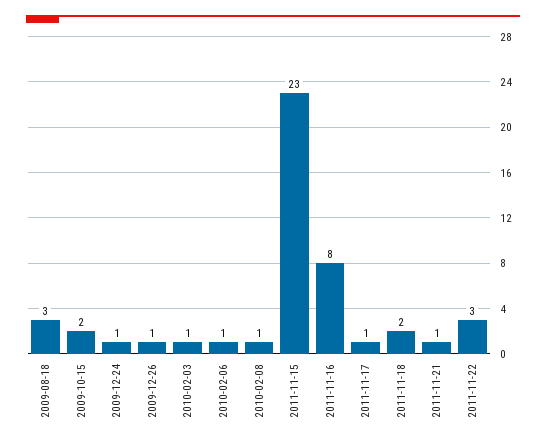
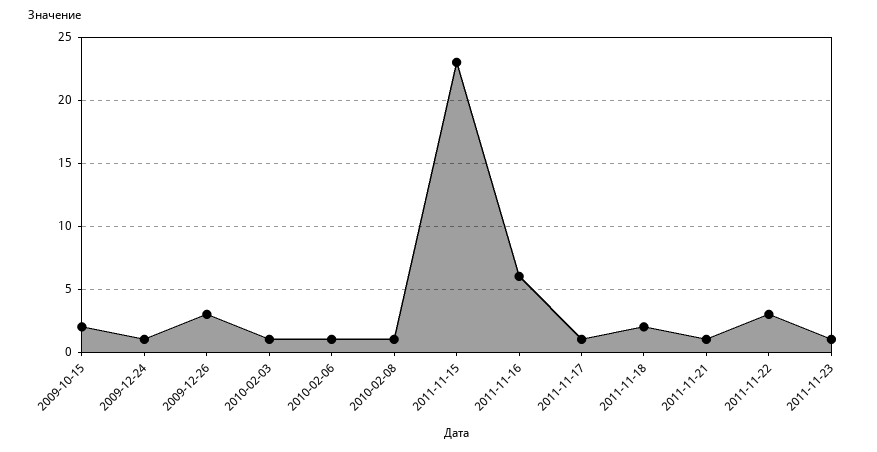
2009-08-18: 3 -> none
2009-12-26: 1 -> 3
2011-11-16: 8 -> 6
2011-11-23: none -> 1

